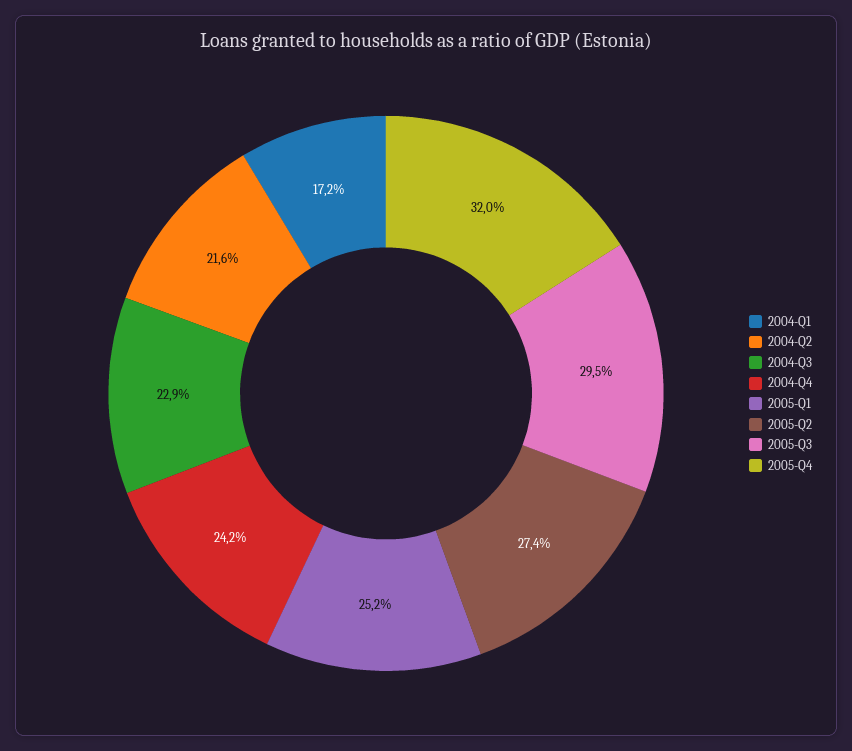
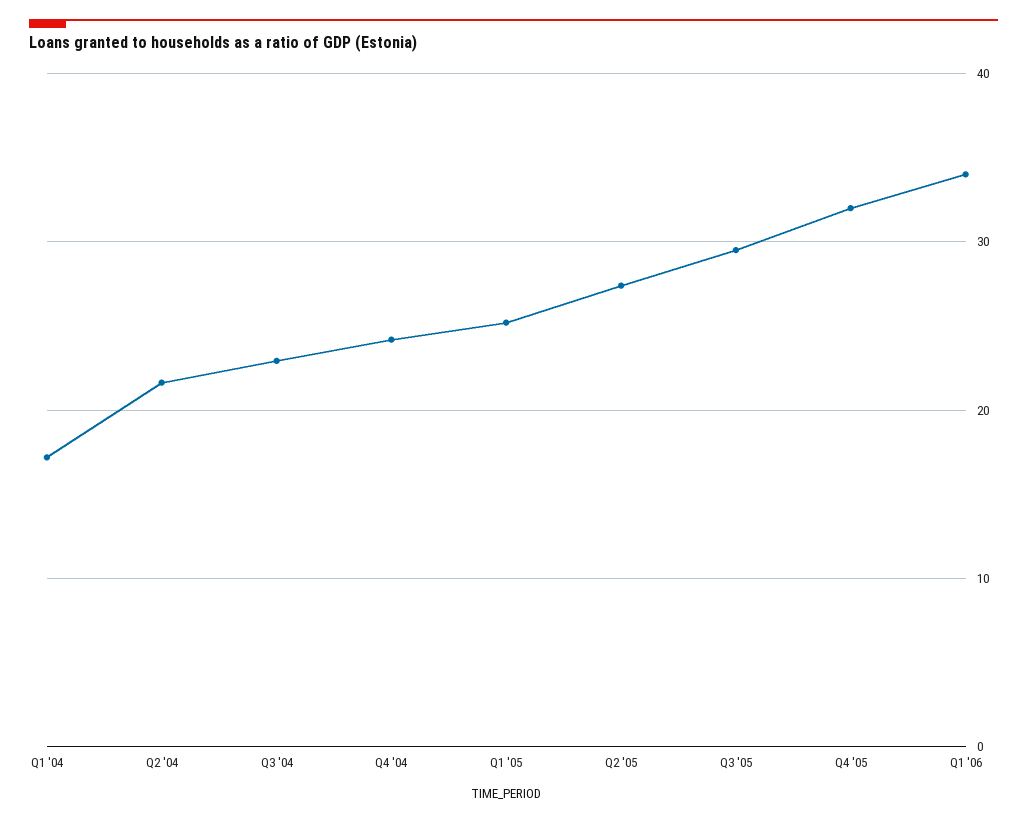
Q1 '06: none -> 34

